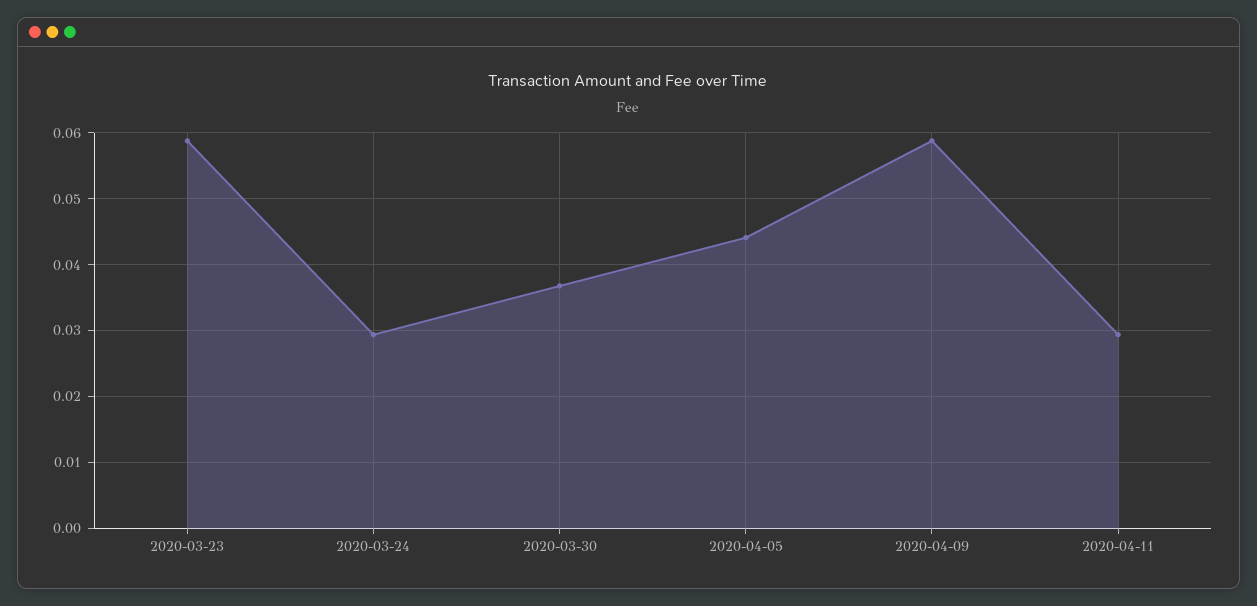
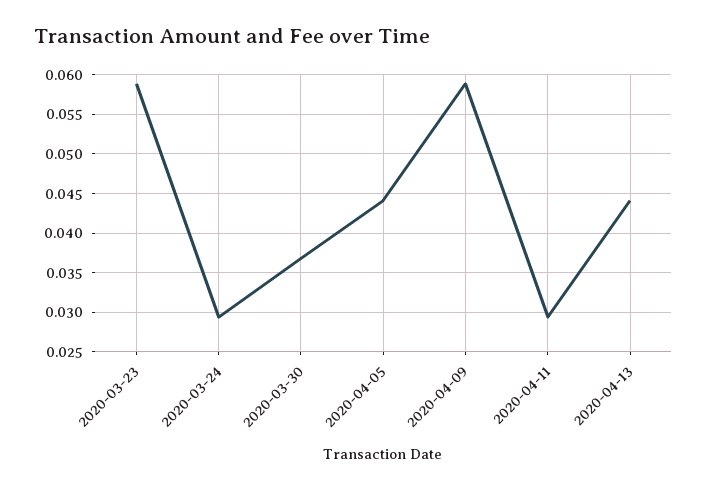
2020-04-13: none -> 0.044

